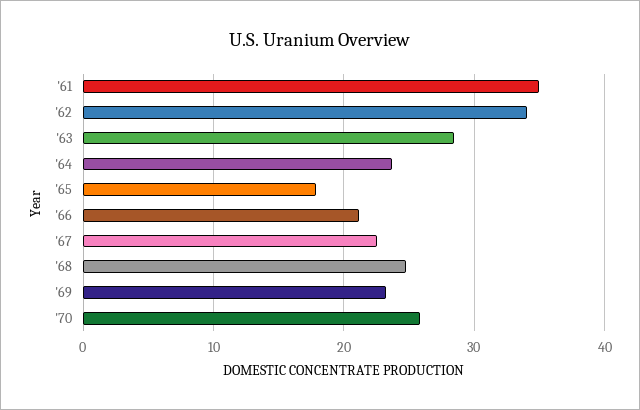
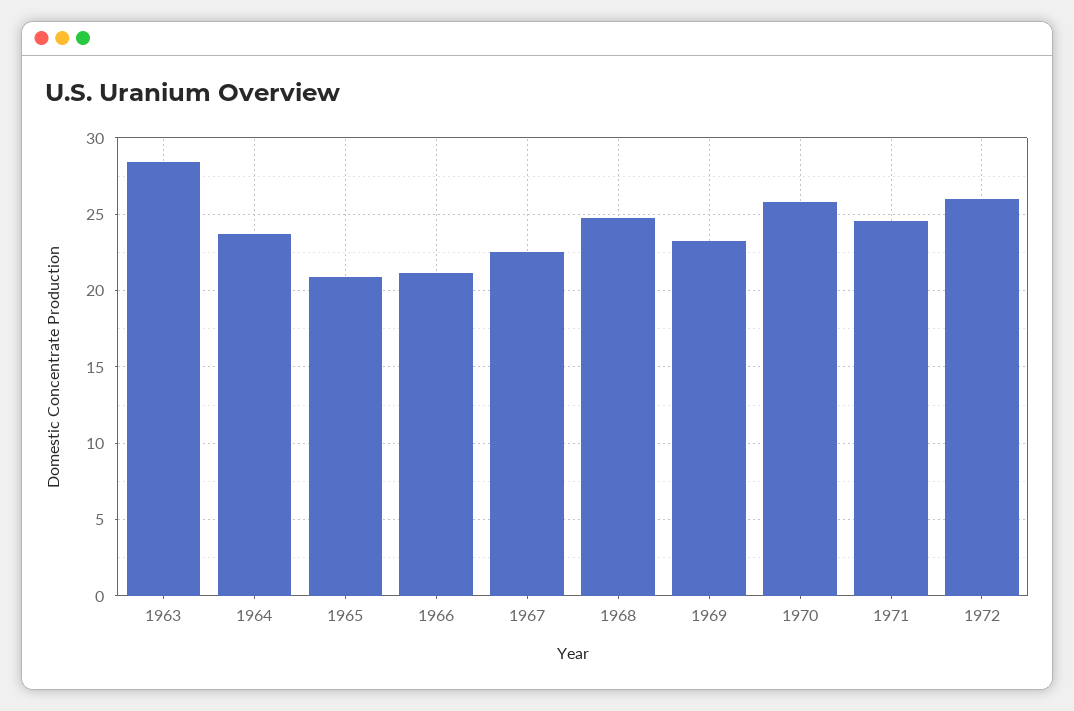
'61: 35 -> none
'62: 34 -> none
'65: 18 -> 21
1971: none -> 24.5
1972: none -> 26

